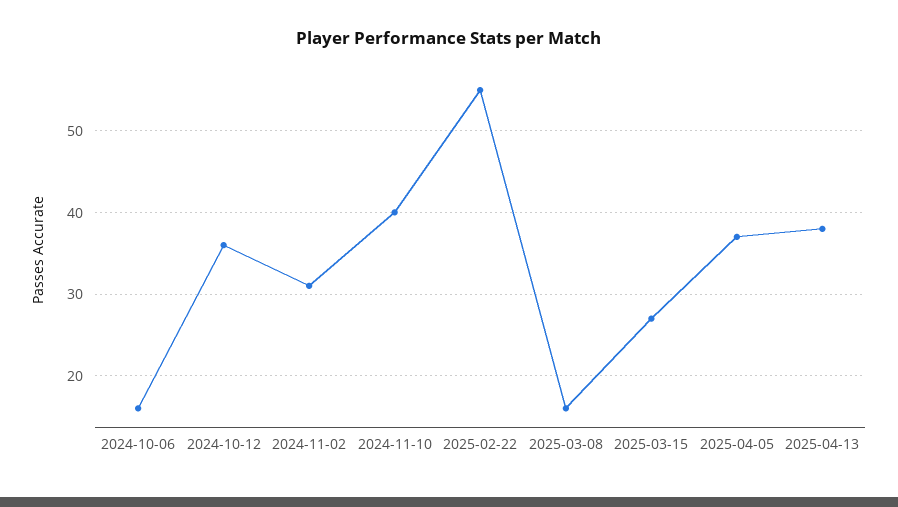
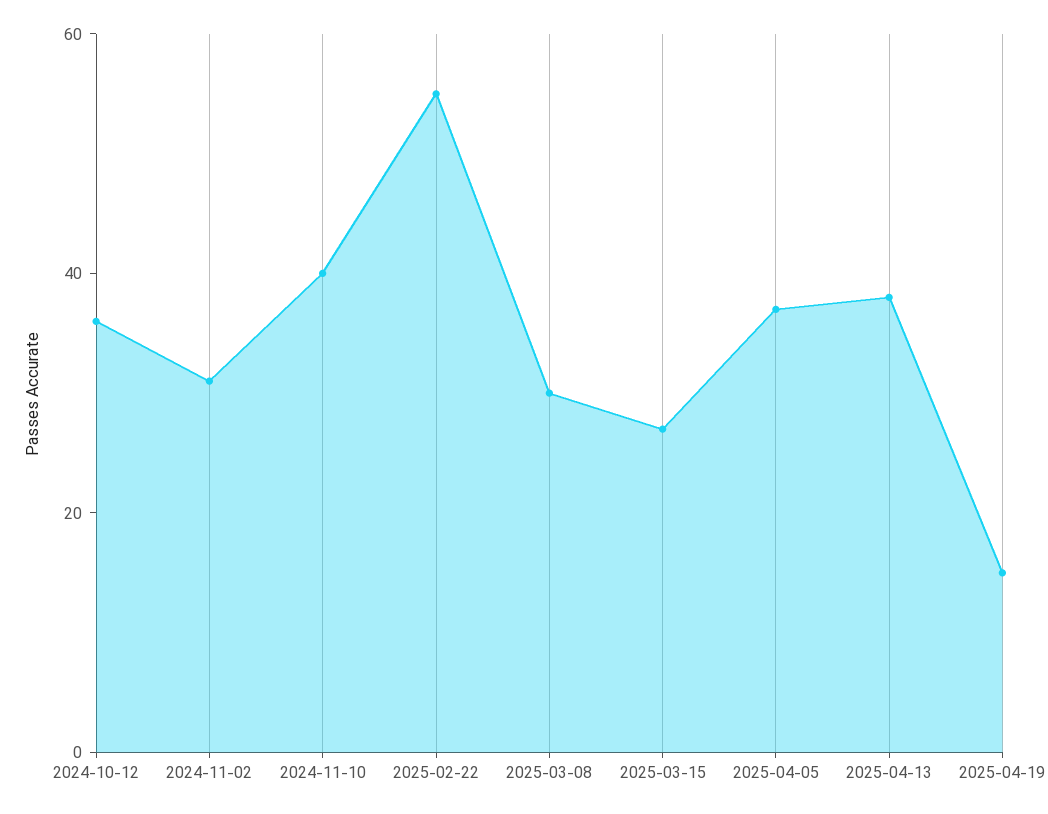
2024-10-06: 16 -> none
2025-03-08: 16 -> 30
2025-04-19: none -> 15

